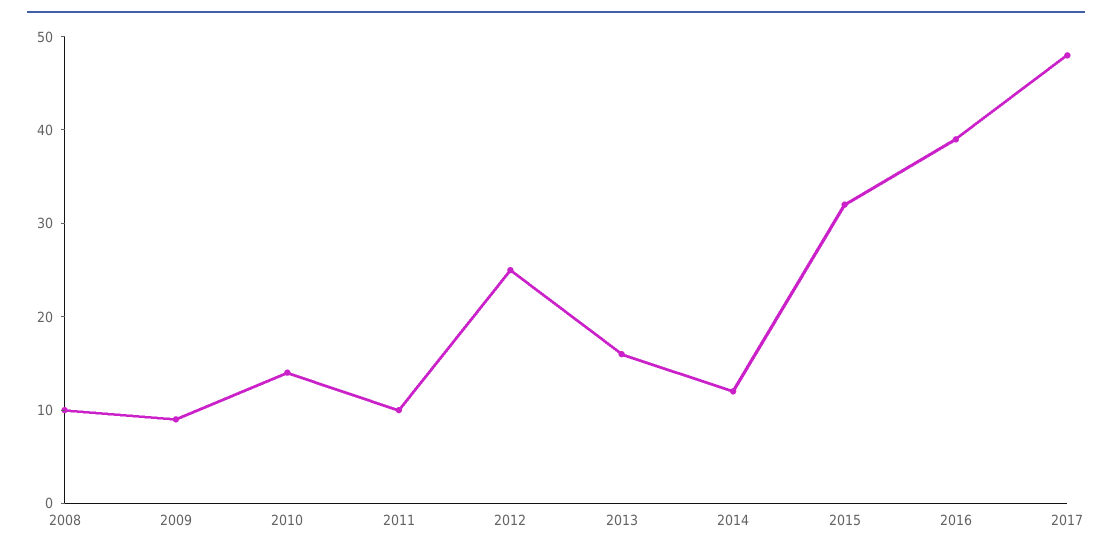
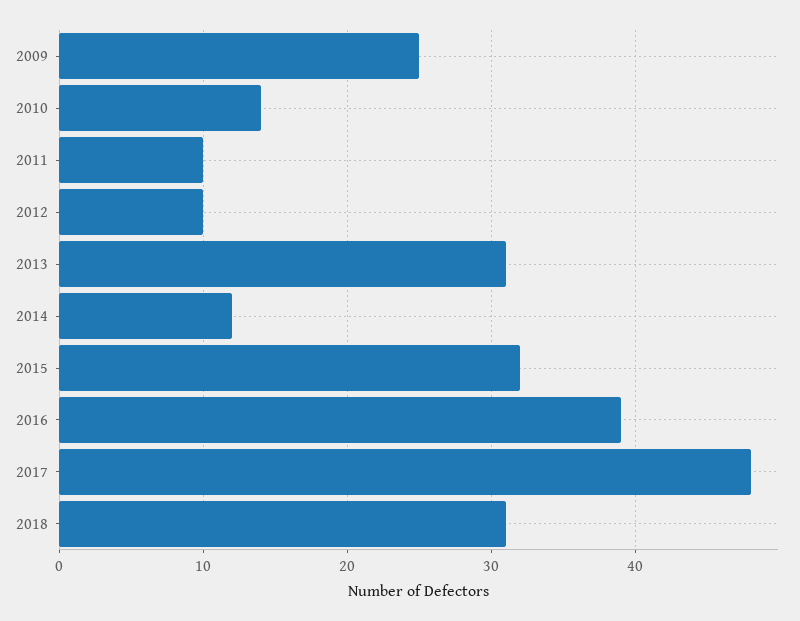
2008: 10 -> none
2009: 9 -> 25
2012: 25 -> 10
2013: 16 -> 31
2018: none -> 31

